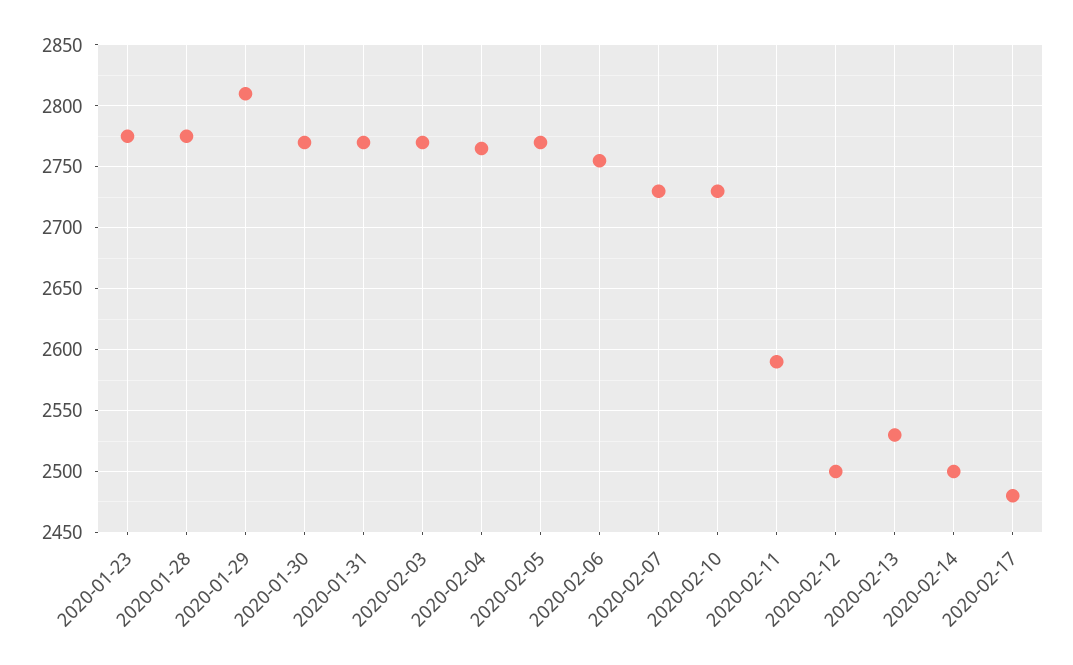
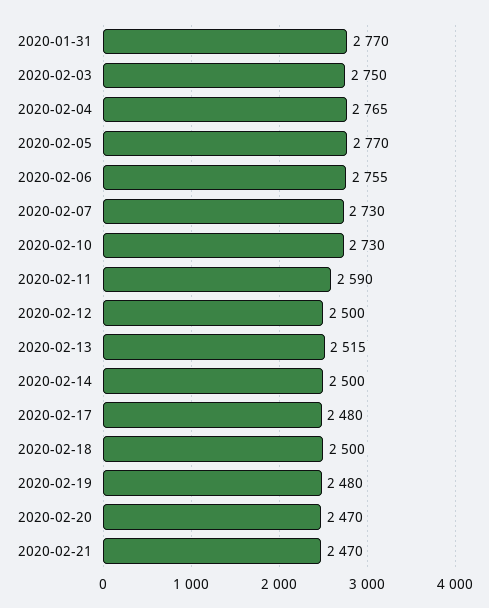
2020-01-23: 2775 -> none
2020-01-28: 2775 -> none
2020-01-29: 2810 -> none
2020-01-30: 2770 -> none
2020-02-03: 2770 -> 2750
2020-02-13: 2530 -> 2515
2020-02-18: none -> 2500
2020-02-19: none -> 2480
2020-02-20: none -> 2470
2020-02-21: none -> 2470

